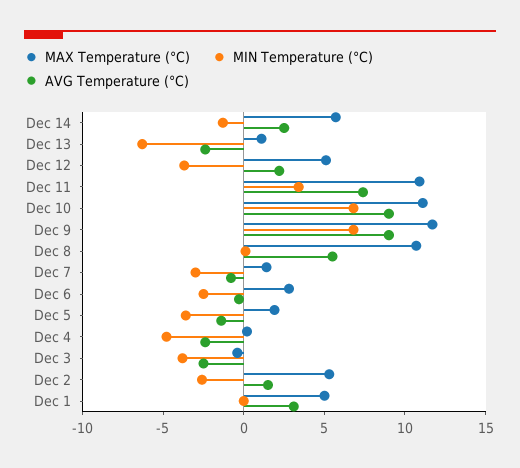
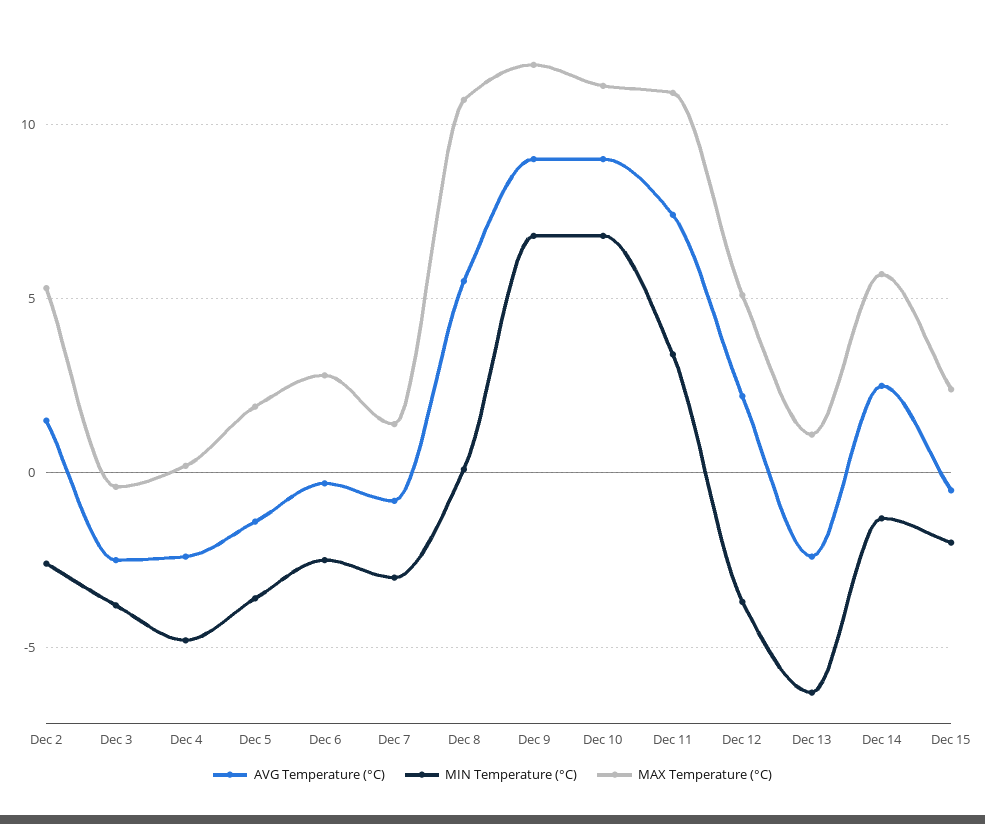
MAX Temperature (°C), Dec 1: 5 -> none
MIN Temperature (°C), Dec 1: 0 -> none
AVG Temperature (°C), Dec 1: 3 -> none
AVG Temperature (°C), Dec 15: none -> -0.5
MIN Temperature (°C), Dec 15: none -> -2
MAX Temperature (°C), Dec 15: none -> 2.5

